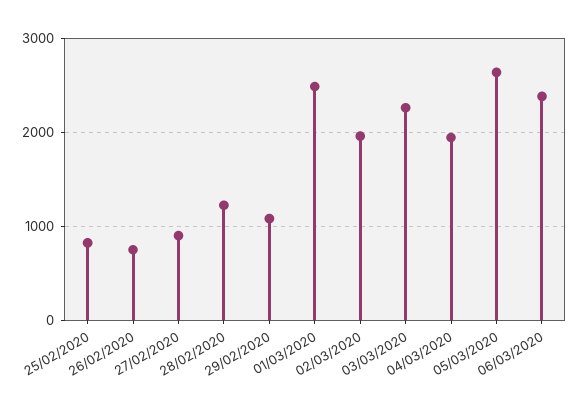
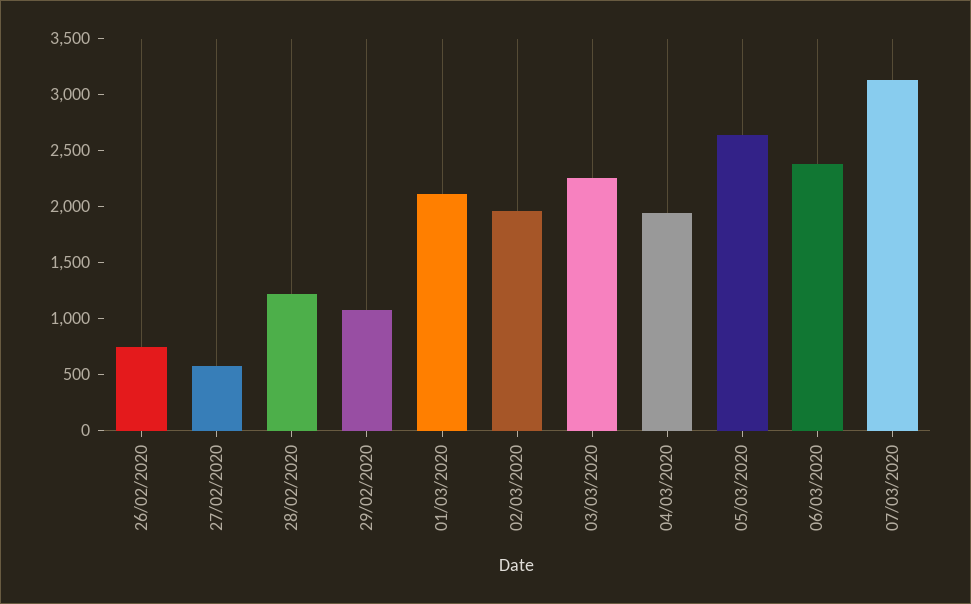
25/02/2020: 800 -> none
27/02/2020: 900 -> 600
01/03/2020: 2500 -> 2100
07/03/2020: none -> 3100

